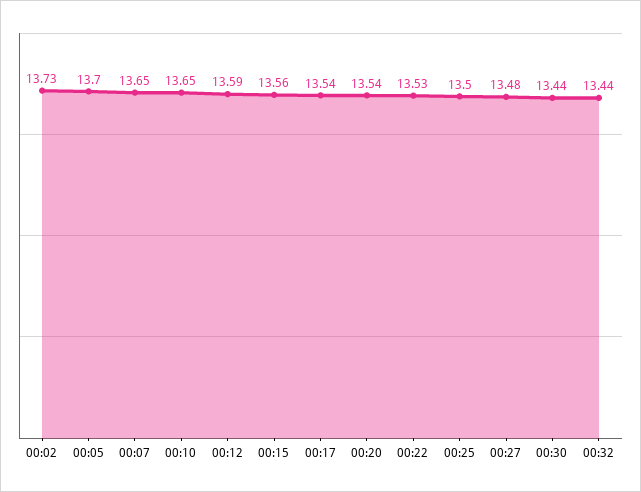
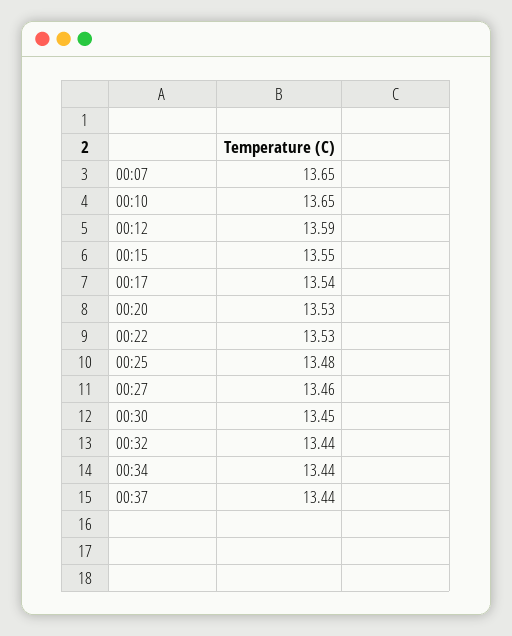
00:02: 13.73 -> none
00:05: 13.7 -> none
00:15: 13.56 -> 13.55
00:20: 13.54 -> 13.53
00:25: 13.5 -> 13.48
00:27: 13.48 -> 13.46
00:30: 13.44 -> 13.45
00:34: none -> 13.44
00:37: none -> 13.44

